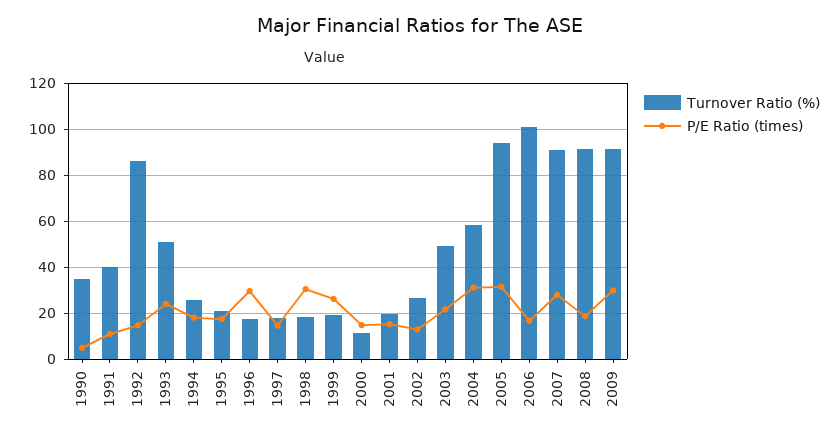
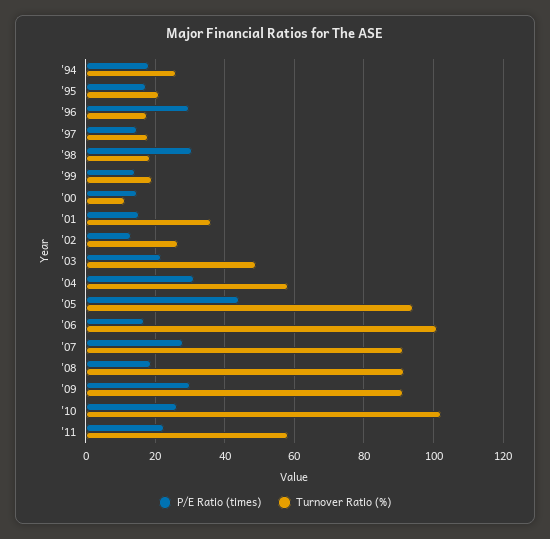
Turnover Ratio (%), 1990: 35 -> none
P/E Ratio (times), 1990: 5 -> none
Turnover Ratio (%), 1991: 40 -> none
P/E Ratio (times), 1991: 10 -> none
Turnover Ratio (%), 1992: 85 -> none
P/E Ratio (times), 1992: 15 -> none
Turnover Ratio (%), 1993: 50 -> none
P/E Ratio (times), 1993: 25 -> none
P/E Ratio (times), 1999: 25 -> 14
Turnover Ratio (%), 2001: 20 -> 36
P/E Ratio (times), 2005: 30 -> 44
P/E Ratio (times), '10: none -> 26
Turnover Ratio (%), '10: none -> 102
P/E Ratio (times), '11: none -> 22
Turnover Ratio (%), '11: none -> 58

